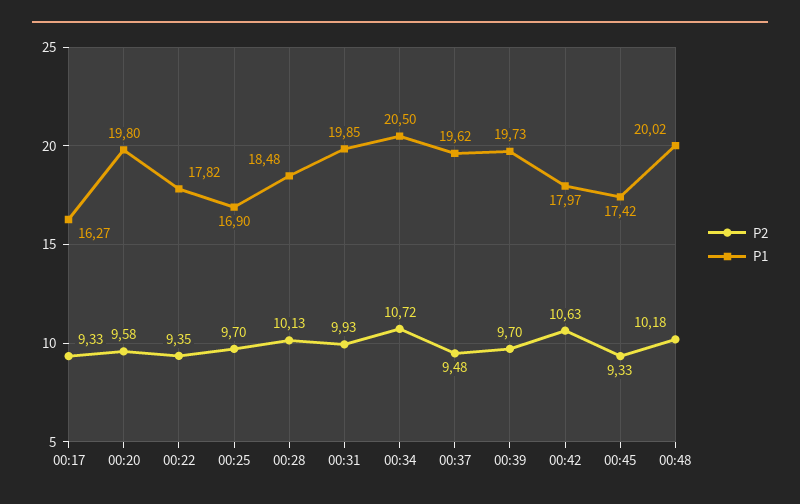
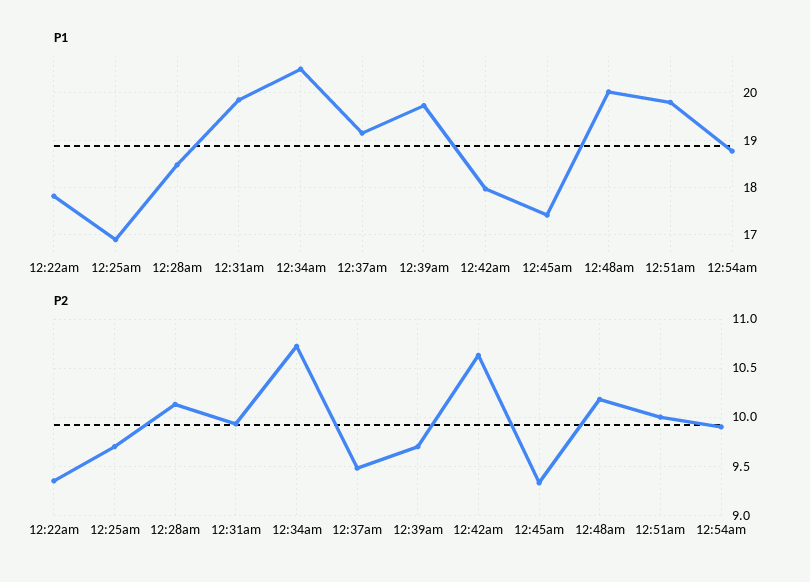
P2, 00:17: 9.33 -> none
P1, 00:17: 16.27 -> none
P2, 00:20: 9.58 -> none
P1, 00:20: 19.8 -> none
P1, 00:37: 19.62 -> 19.2
P1, 12:51am: none -> 19.8
P1, 12:54am: none -> 18.8
P2, 12:51am: none -> 10
P2, 12:54am: none -> 9.9

